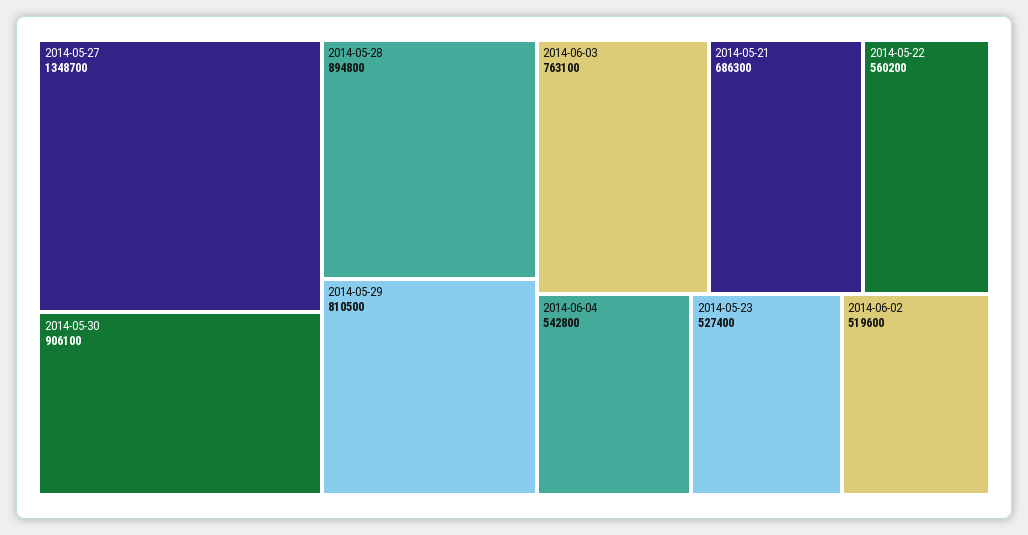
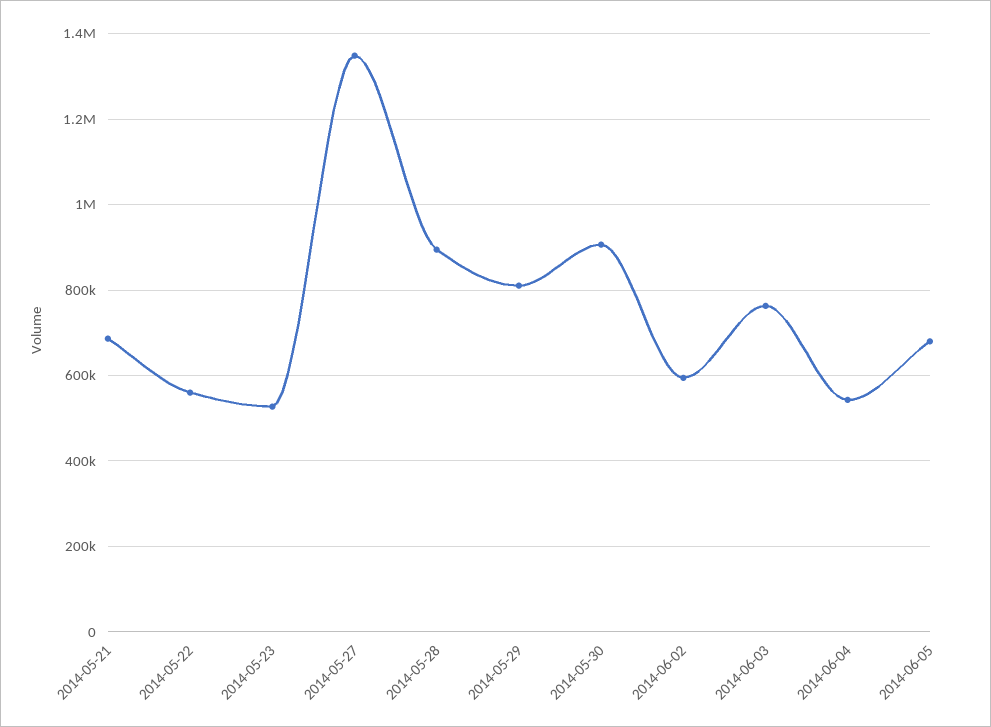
2014-06-02: 519600 -> 600000
2014-06-05: none -> 680000

